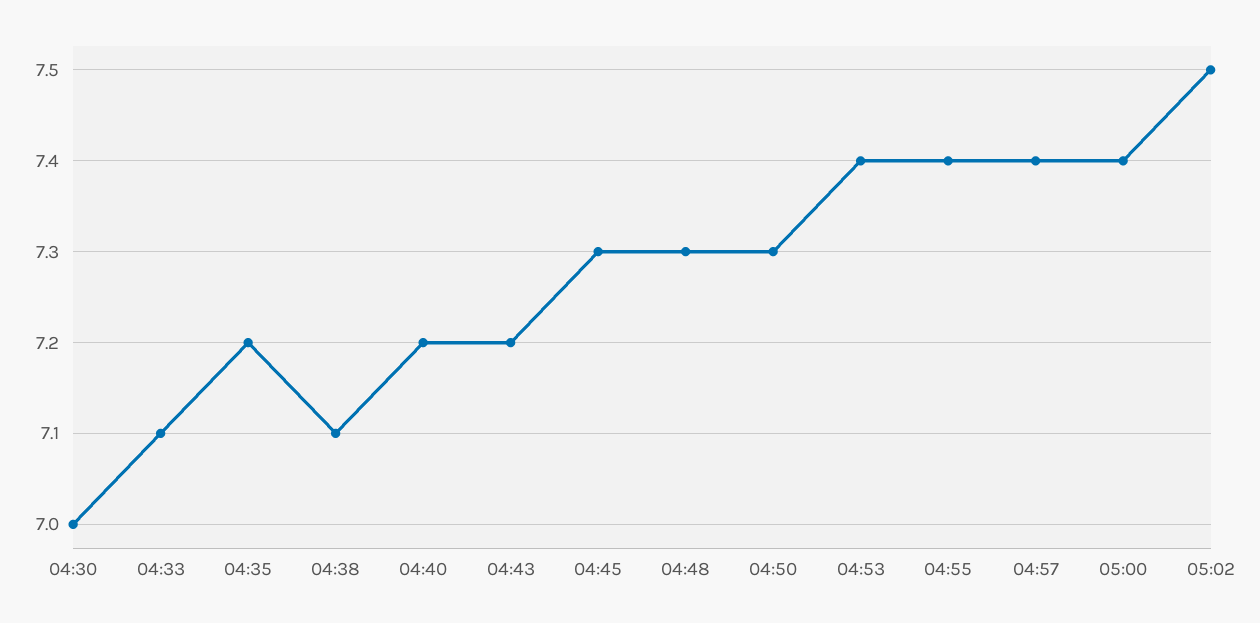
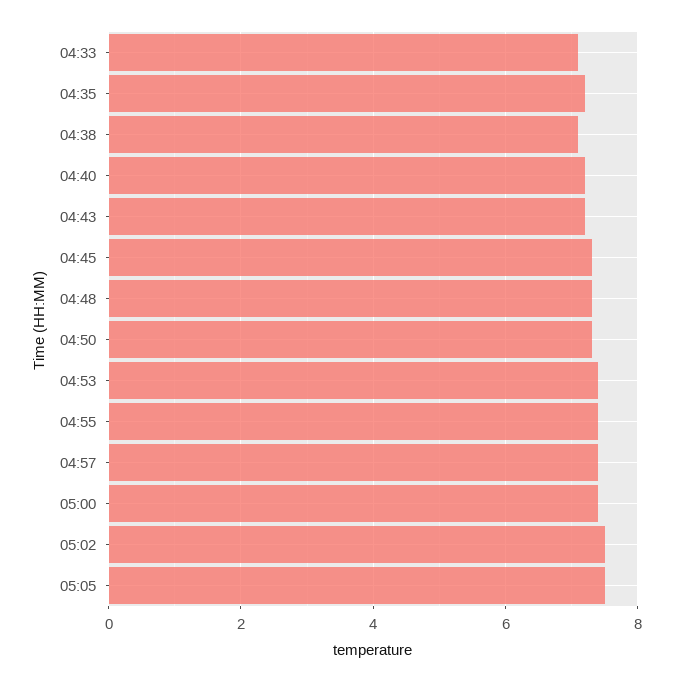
04:30: 7 -> none
05:05: none -> 7.5

